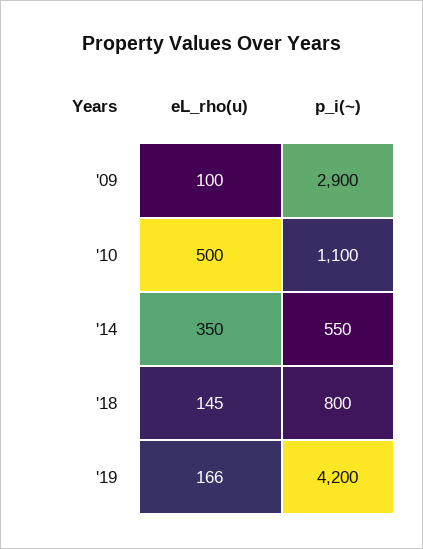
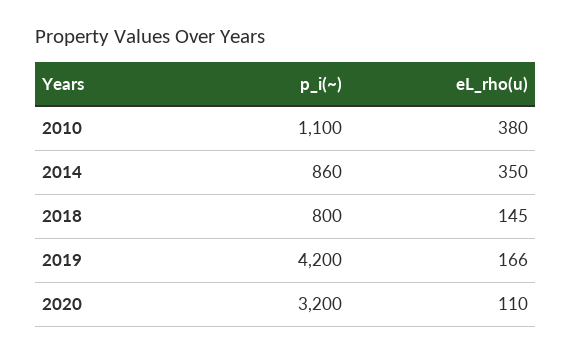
eL_rho(u), '09: 100 -> none
p_i(~), '09: 2900 -> none
eL_rho(u), '10: 500 -> 380
p_i(~), '14: 550 -> 860
p_i(~), 2020: none -> 3200
eL_rho(u), 2020: none -> 110

